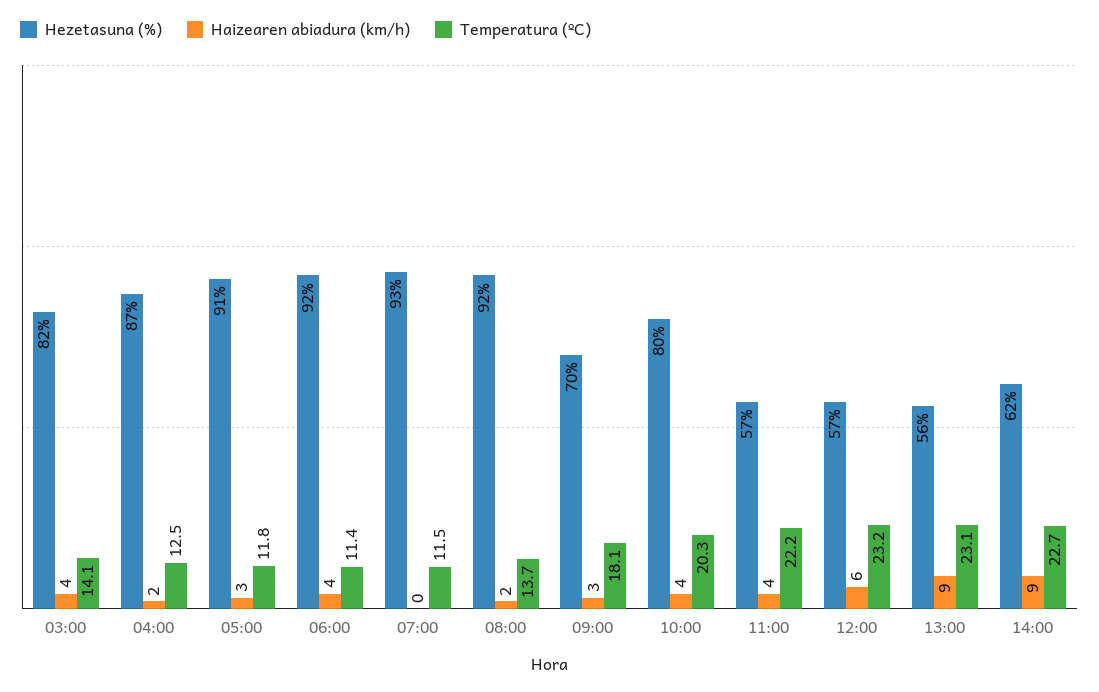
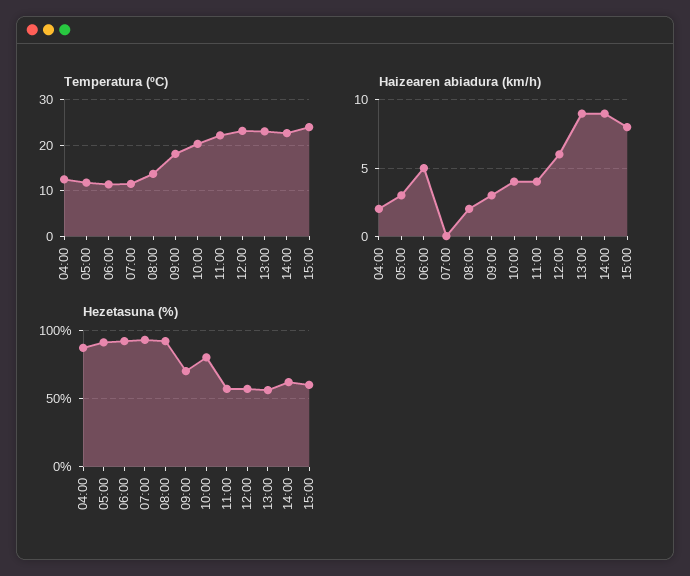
Hezetasuna (%), 03:00: 82 -> none
Haizearen abiadura (km/h), 03:00: 4 -> none
Temperatura (ºC), 03:00: 14.1 -> none
Haizearen abiadura (km/h), 06:00: 4 -> 5
Temperatura (ºC), 15:00: none -> 24
Haizearen abiadura (km/h), 15:00: none -> 8
Hezetasuna (%), 15:00: none -> 60

